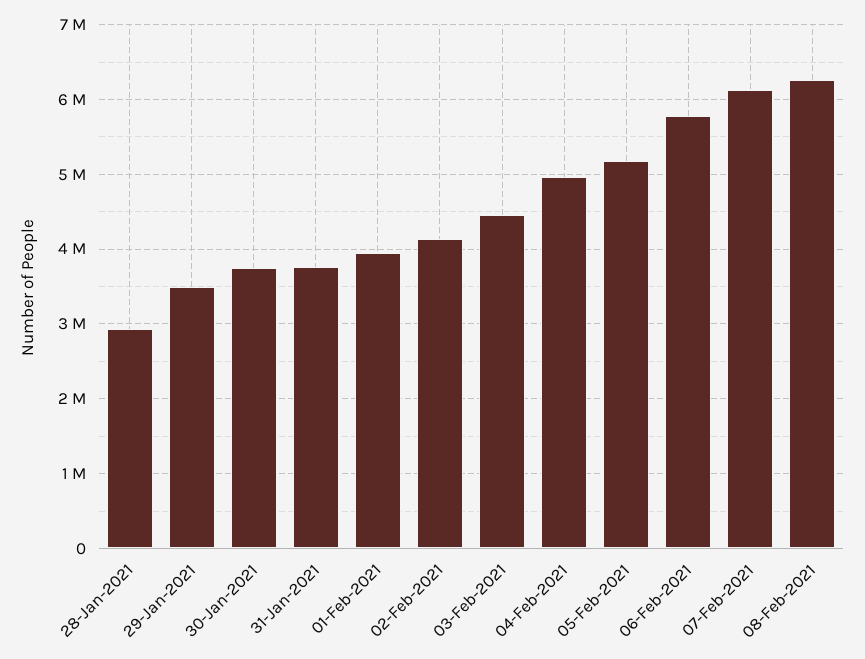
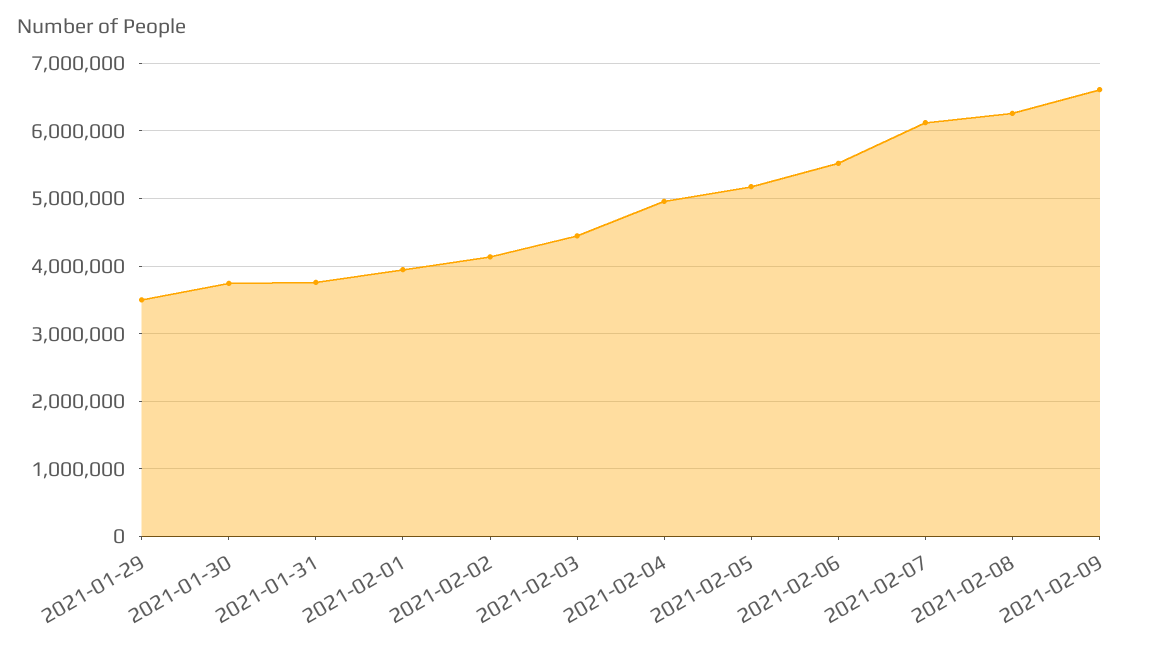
28-Jan-2021: 2900000 -> none
06-Feb-2021: 5800000 -> 5500000
2021-02-09: none -> 6600000

